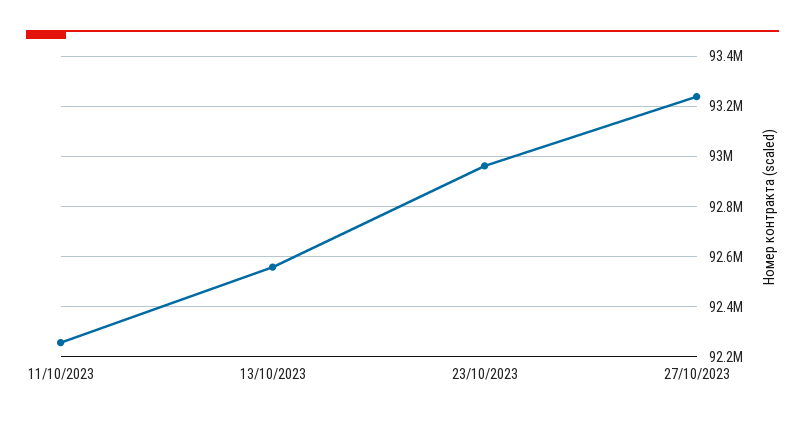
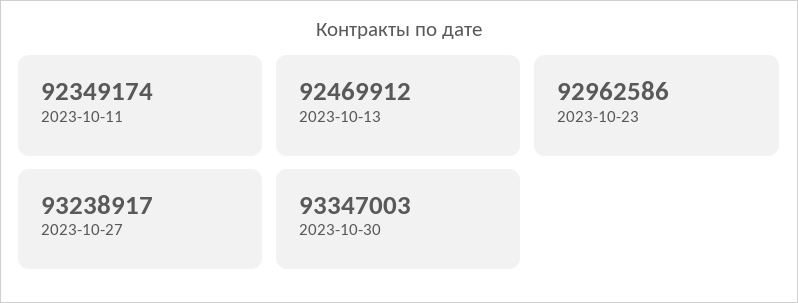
11/10/2023: 92250000 -> 92349174
13/10/2023: 92550000 -> 92469912
2023-10-30: none -> 93347003

